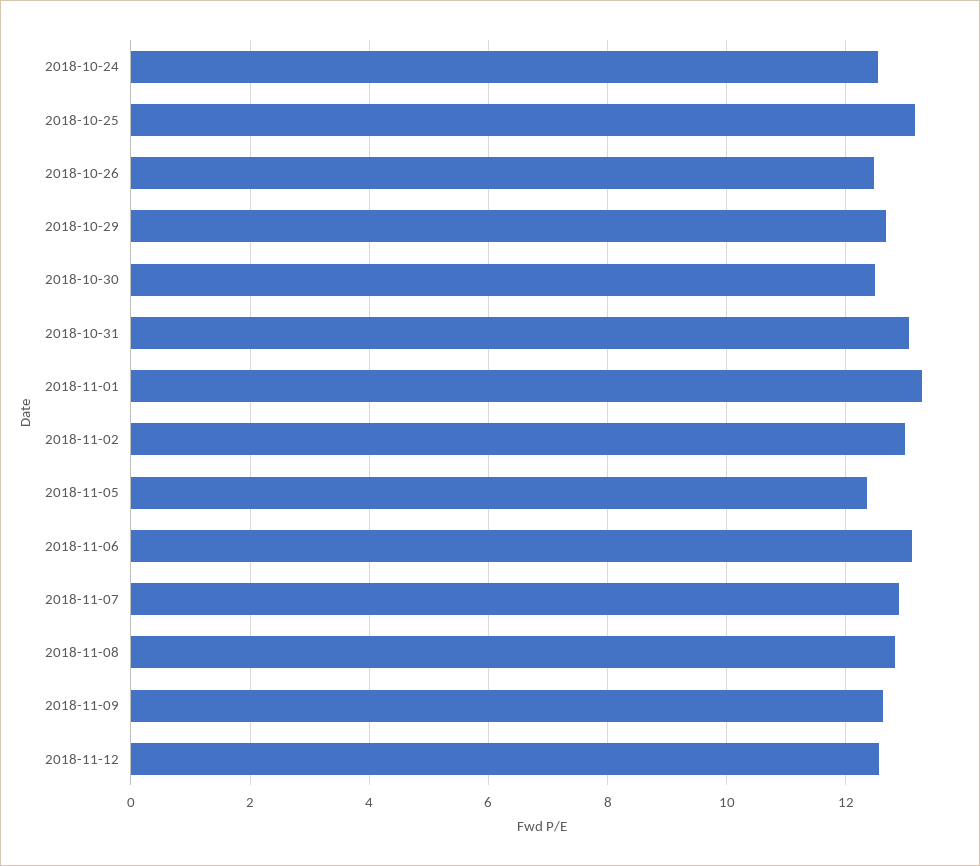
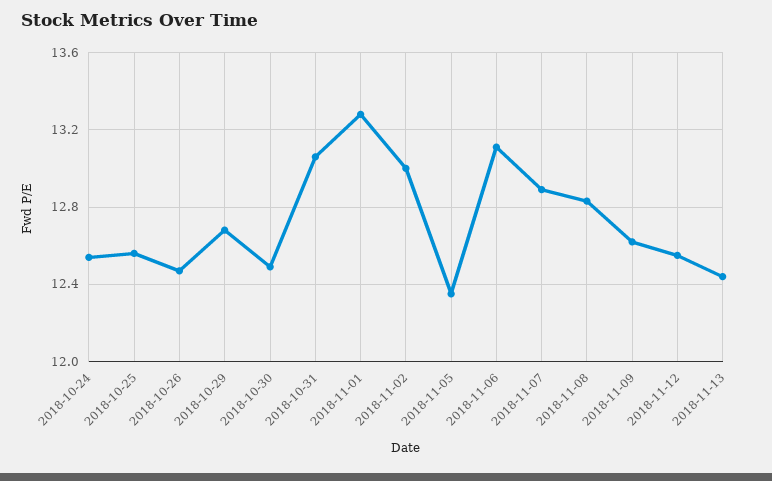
2018-10-25: 13.2 -> 12.55
2018-11-13: none -> 12.45

